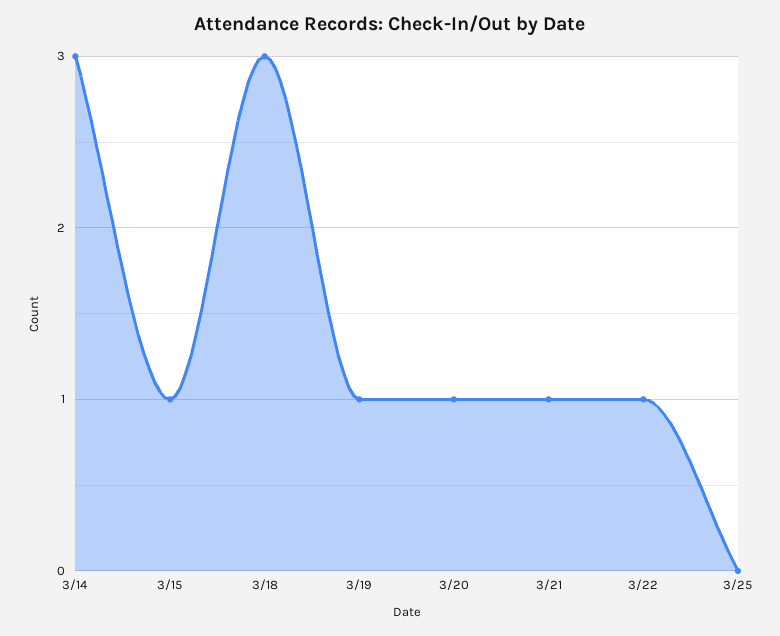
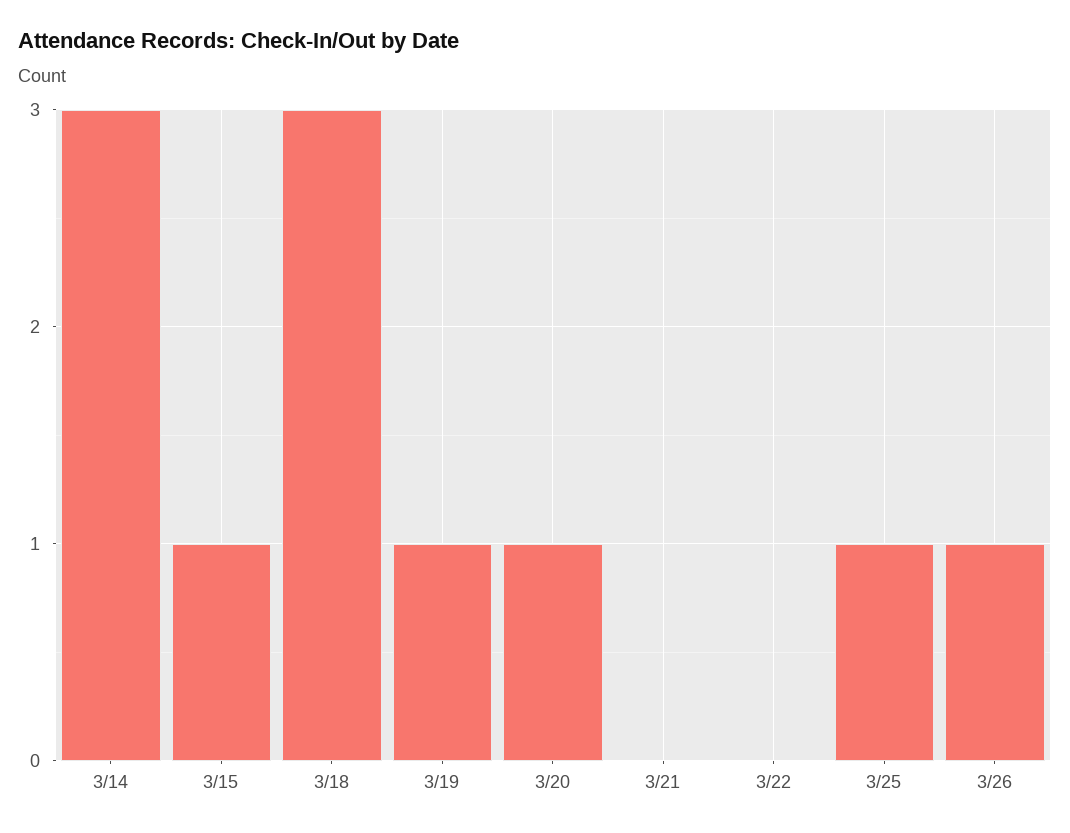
3/21: 1 -> 0
3/22: 1 -> 0
3/25: 0 -> 1
3/26: none -> 1

